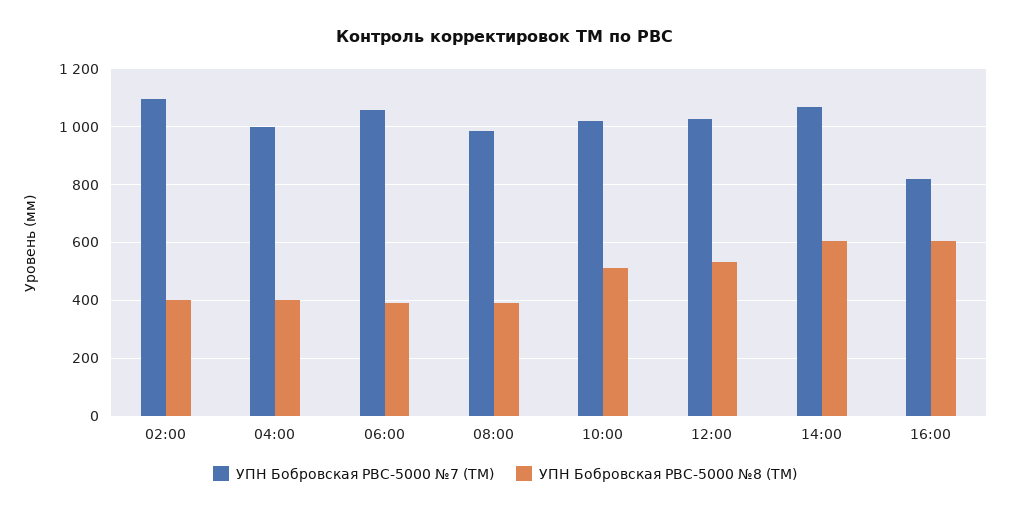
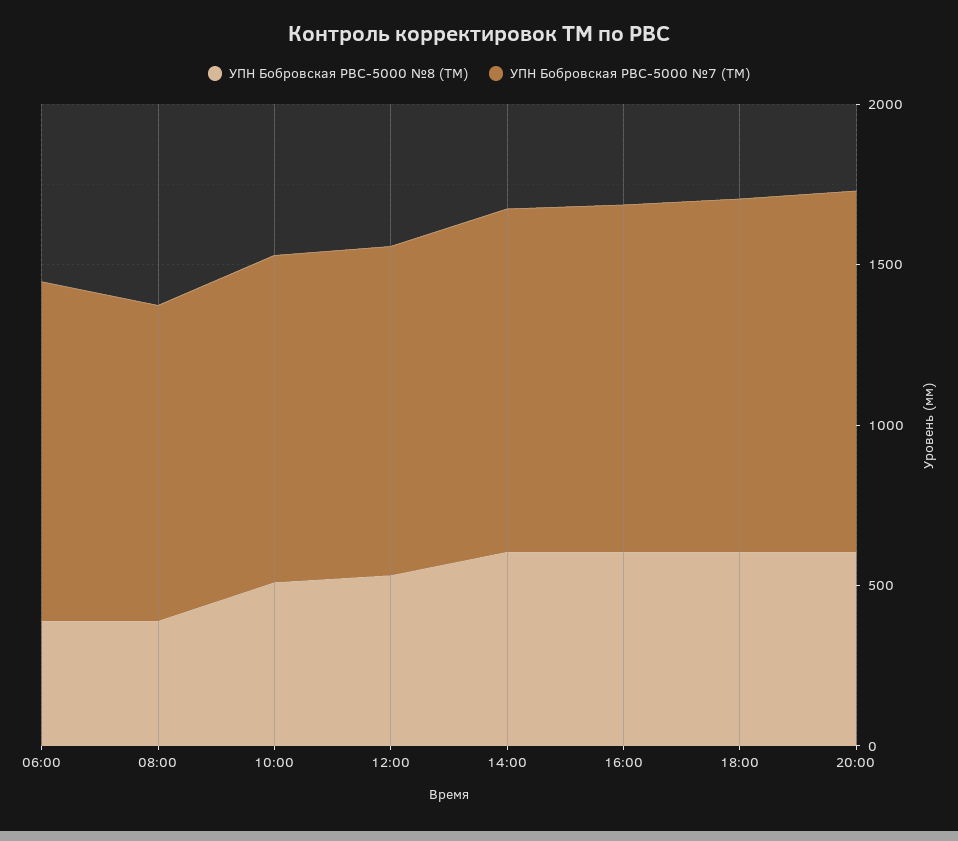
УПН Бобровская РВС-5000 №7 (ТМ), 02:00: 1100 -> none
УПН Бобровская РВС-5000 №8 (ТМ), 02:00: 400 -> none
УПН Бобровская РВС-5000 №7 (ТМ), 04:00: 1000 -> none
УПН Бобровская РВС-5000 №8 (ТМ), 04:00: 400 -> none
УПН Бобровская РВС-5000 №7 (ТМ), 16:00: 825 -> 1100
УПН Бобровская РВС-5000 №8 (ТМ), 18:00: none -> 600
УПН Бобровская РВС-5000 №7 (ТМ), 18:00: none -> 1100
УПН Бобровская РВС-5000 №8 (ТМ), 20:00: none -> 600
УПН Бобровская РВС-5000 №7 (ТМ), 20:00: none -> 1100

